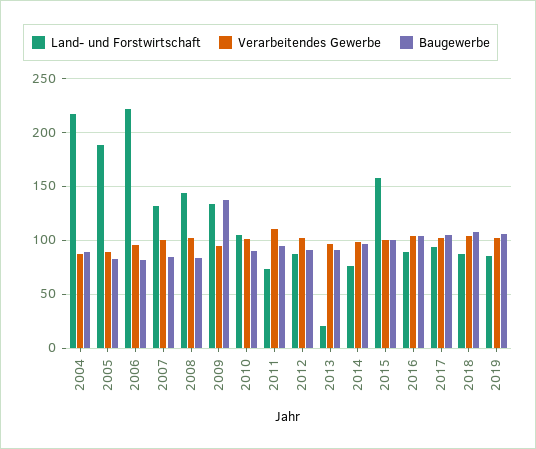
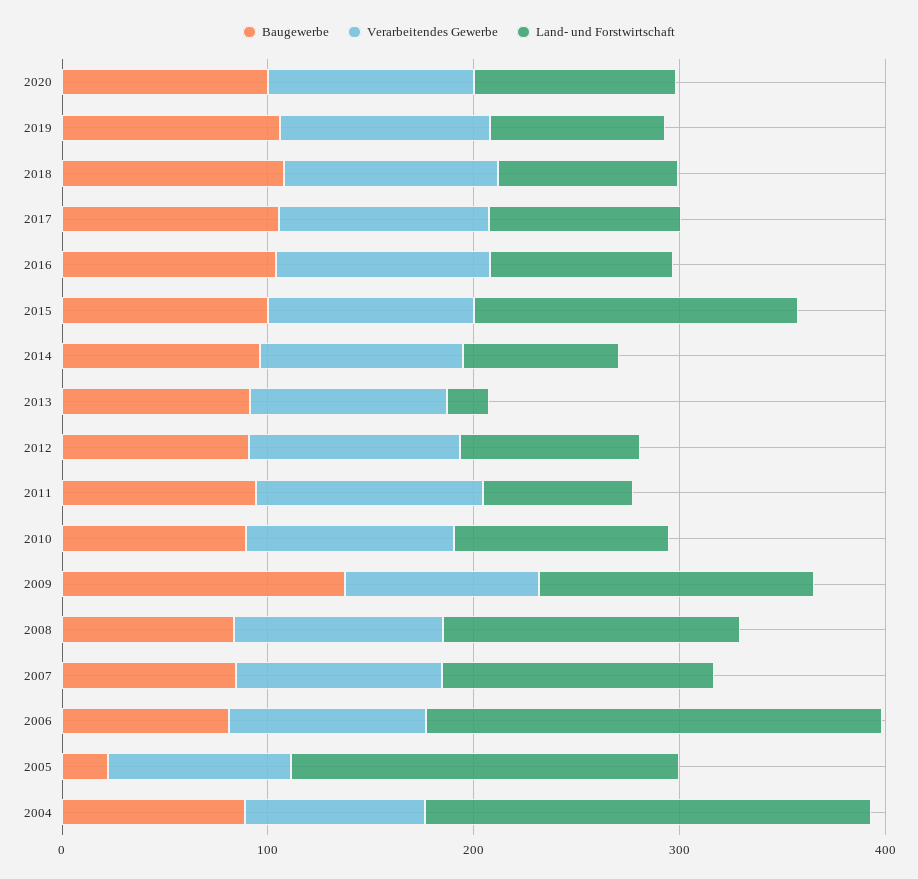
Baugewerbe, 2005: 80 -> 20
Baugewerbe, 2020: none -> 100
Verarbeitendes Gewerbe, 2020: none -> 100
Land- und Forstwirtschaft, 2020: none -> 100

